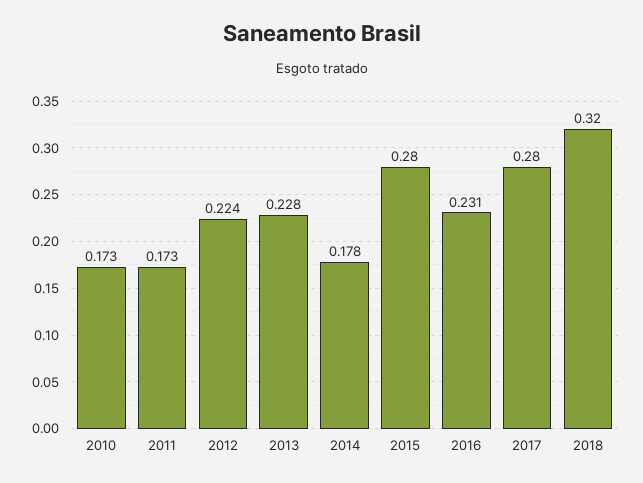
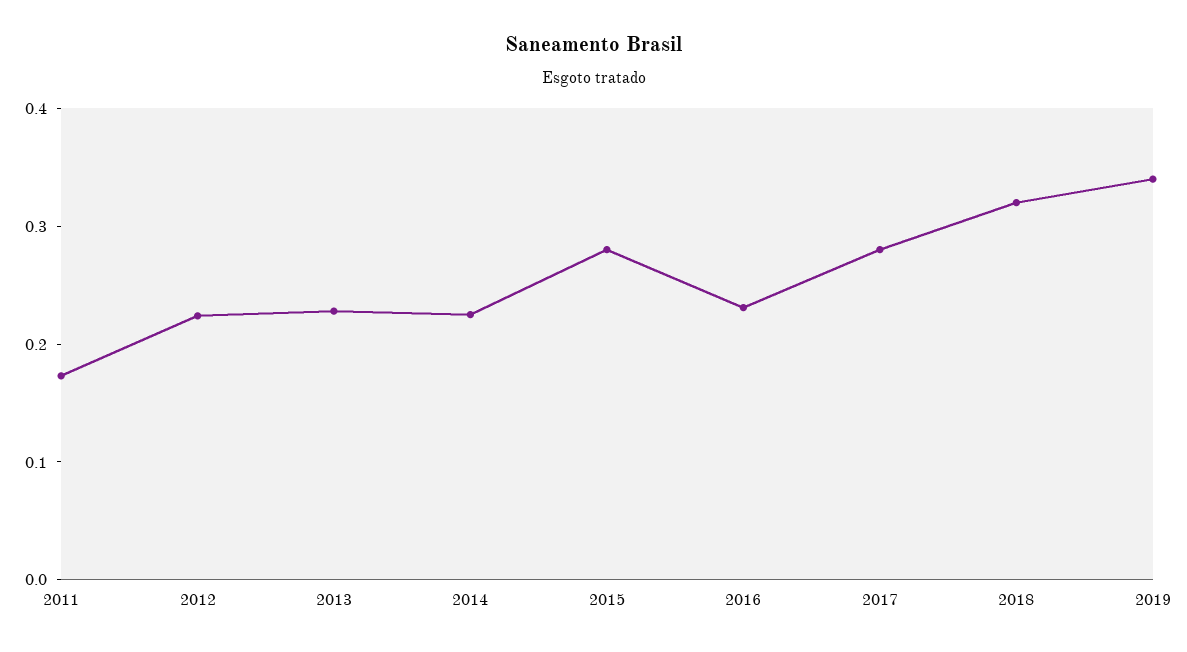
2010: 0.173 -> none
2014: 0.178 -> 0.22
2019: none -> 0.34

